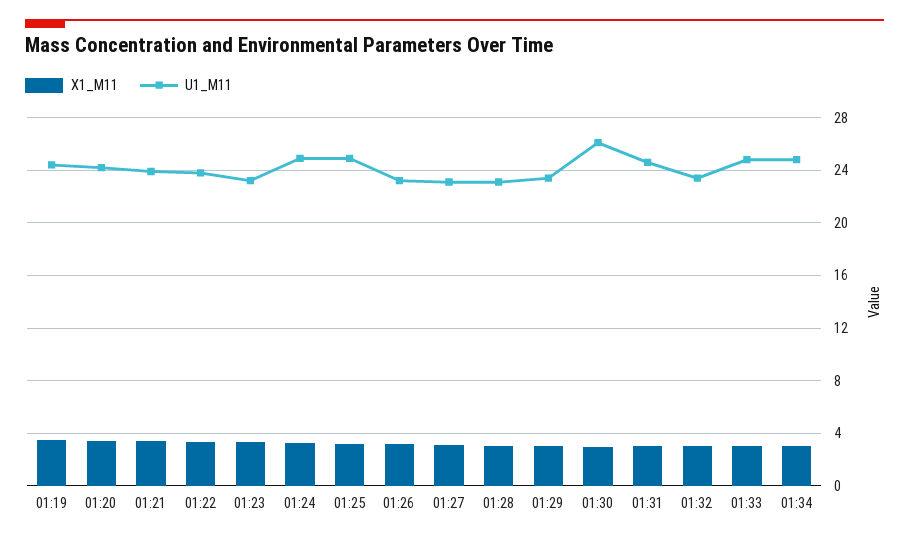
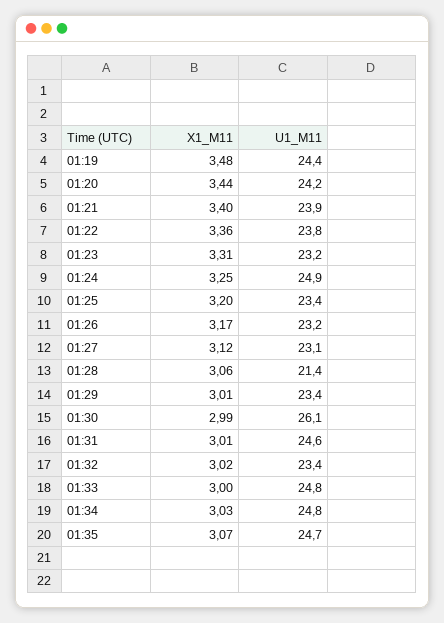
U1_M11, 01:25: 25 -> 23.4
U1_M11, 01:28: 23 -> 21.4
X1_M11, 01:35: none -> 3.07
U1_M11, 01:35: none -> 24.7

